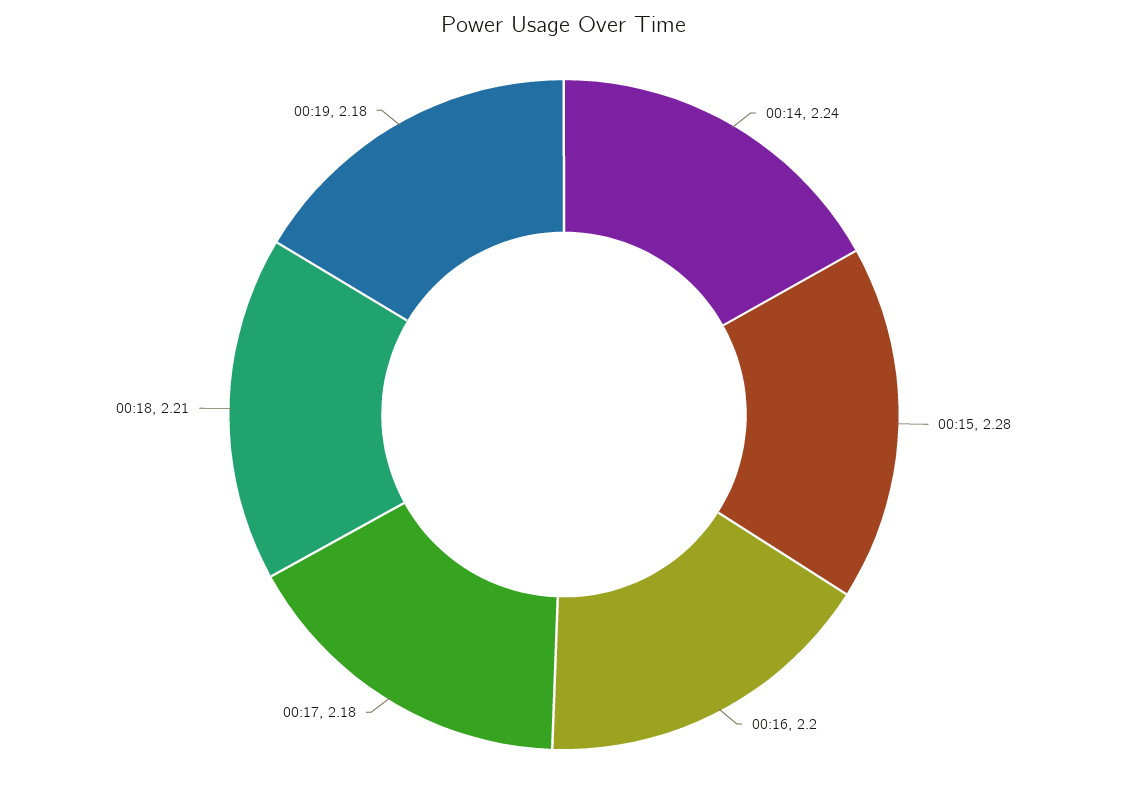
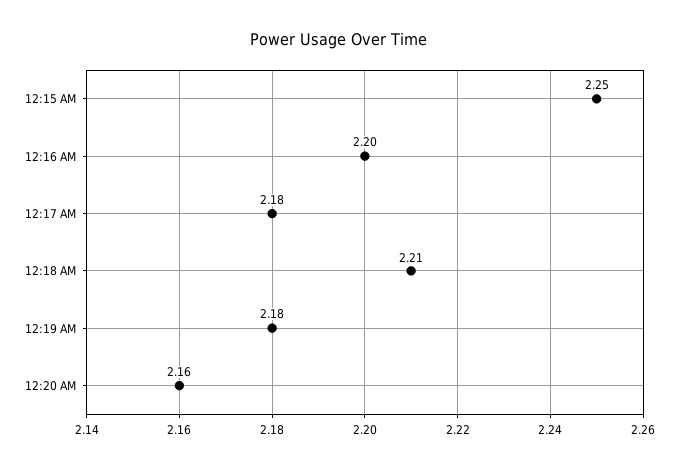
00:14: 2.24 -> none
00:15: 2.28 -> 2.25
12:20 AM: none -> 2.16

